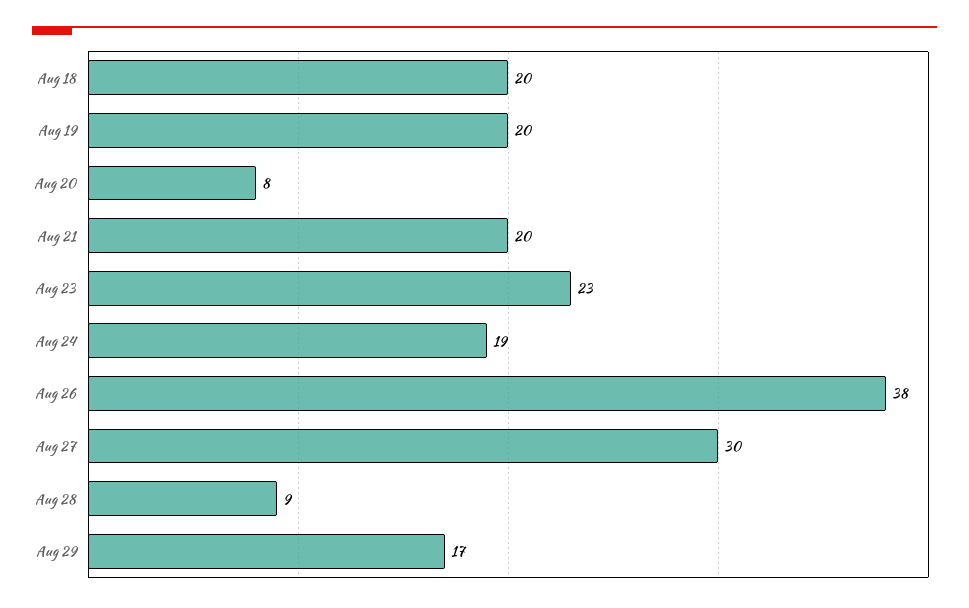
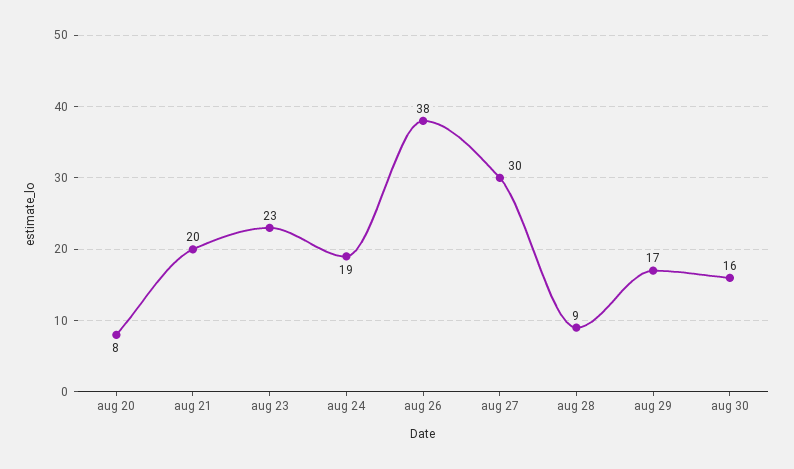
Aug 18: 20 -> none
Aug 19: 20 -> none
aug 30: none -> 16

